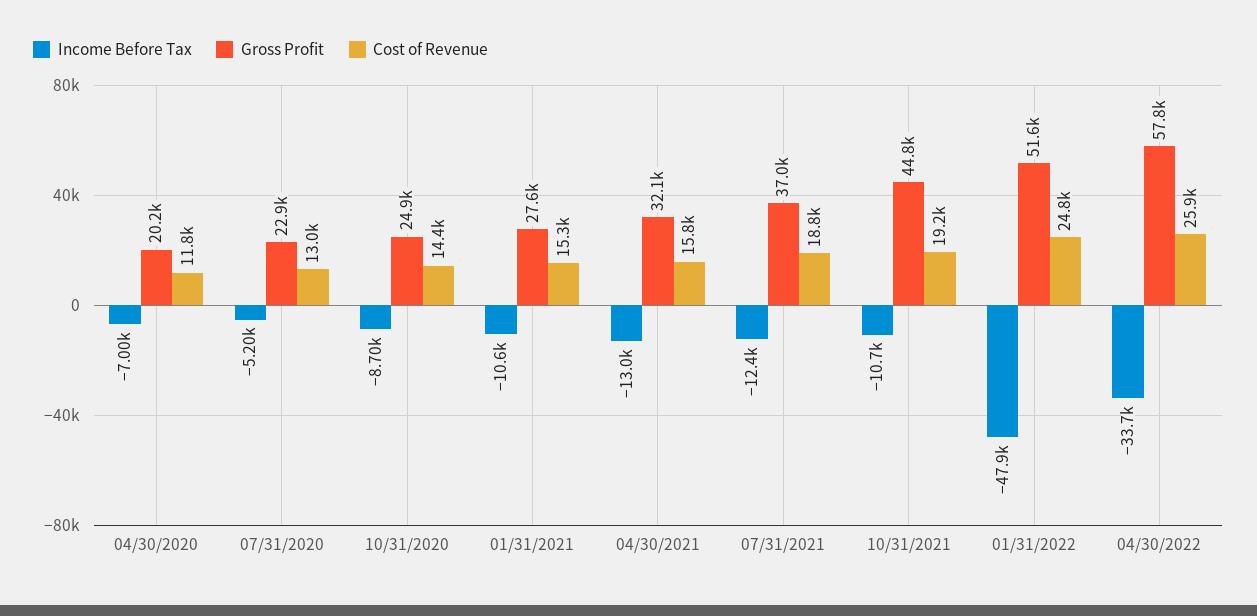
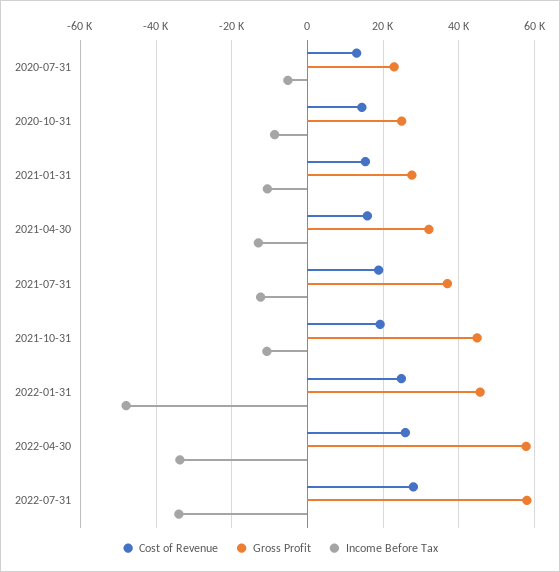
Income Before Tax, 04/30/2020: -7000 -> none
Gross Profit, 04/30/2020: 20200 -> none
Cost of Revenue, 04/30/2020: 11800 -> none
Gross Profit, 01/31/2022: 51600 -> 46000
Cost of Revenue, 2022-07-31: none -> 28000
Gross Profit, 2022-07-31: none -> 58000
Income Before Tax, 2022-07-31: none -> -34000

